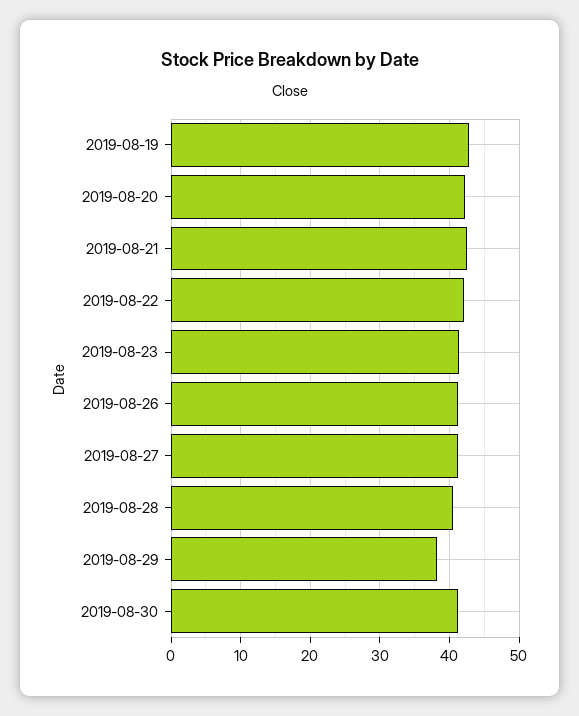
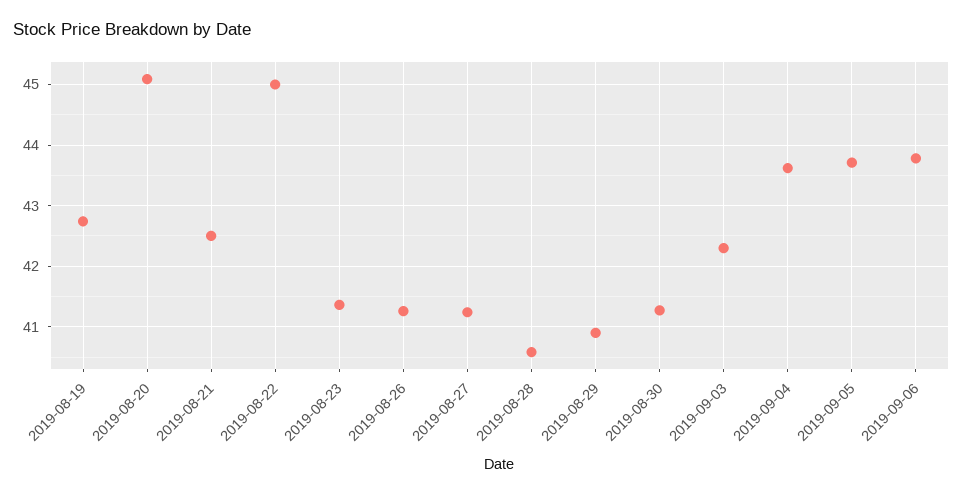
2019-08-20: 42 -> 45.1
2019-08-22: 42 -> 45
2019-08-29: 38 -> 40.9
2019-09-03: none -> 42.3
2019-09-04: none -> 43.6
2019-09-05: none -> 43.7
2019-09-06: none -> 43.8

